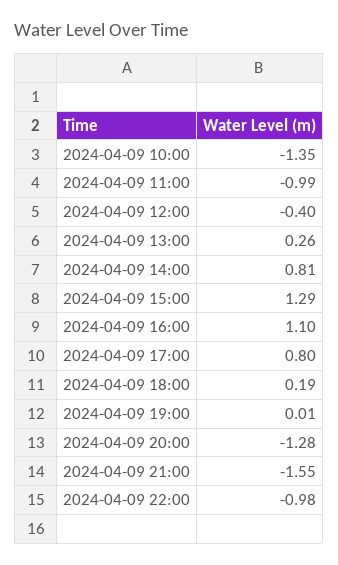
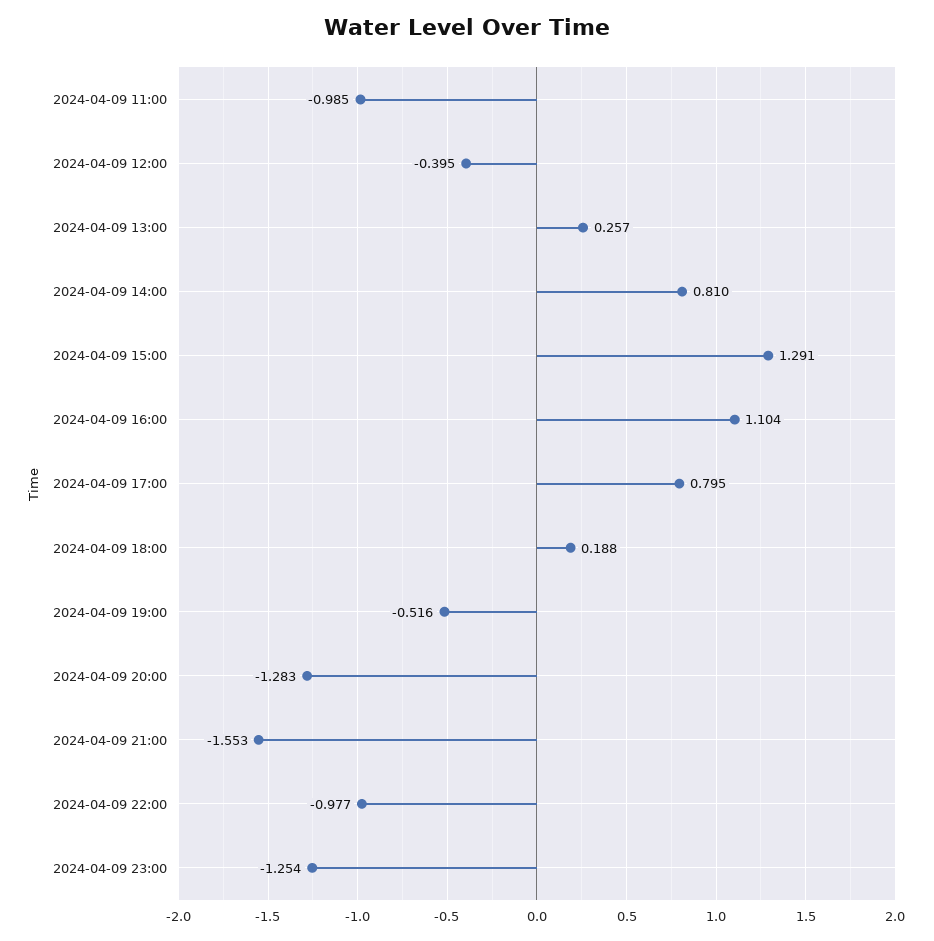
2024-04-09 10:00: -1.35 -> none
2024-04-09 19:00: 0.01 -> -0.516
2024-04-09 23:00: none -> -1.254

